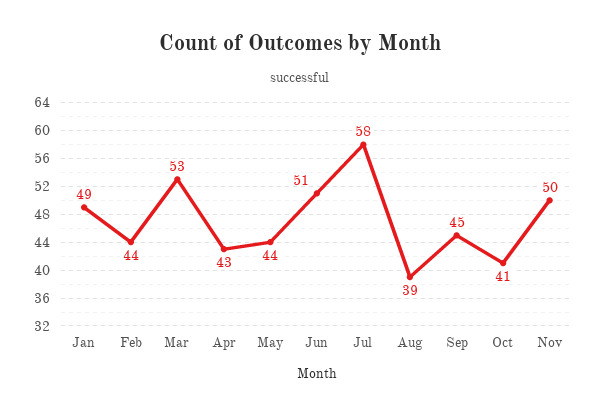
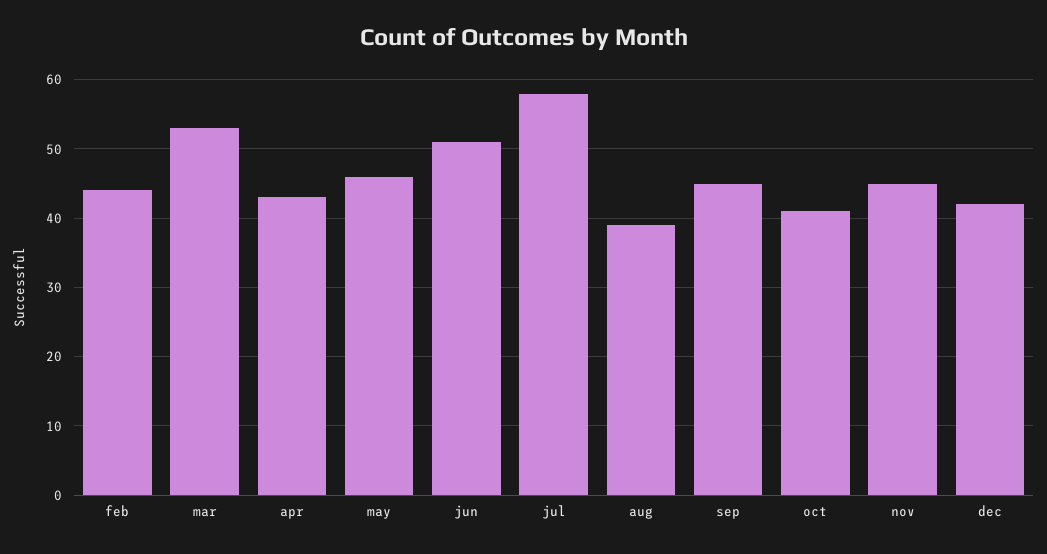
Jan: 49 -> none
May: 44 -> 46
Nov: 50 -> 45
dec: none -> 42

